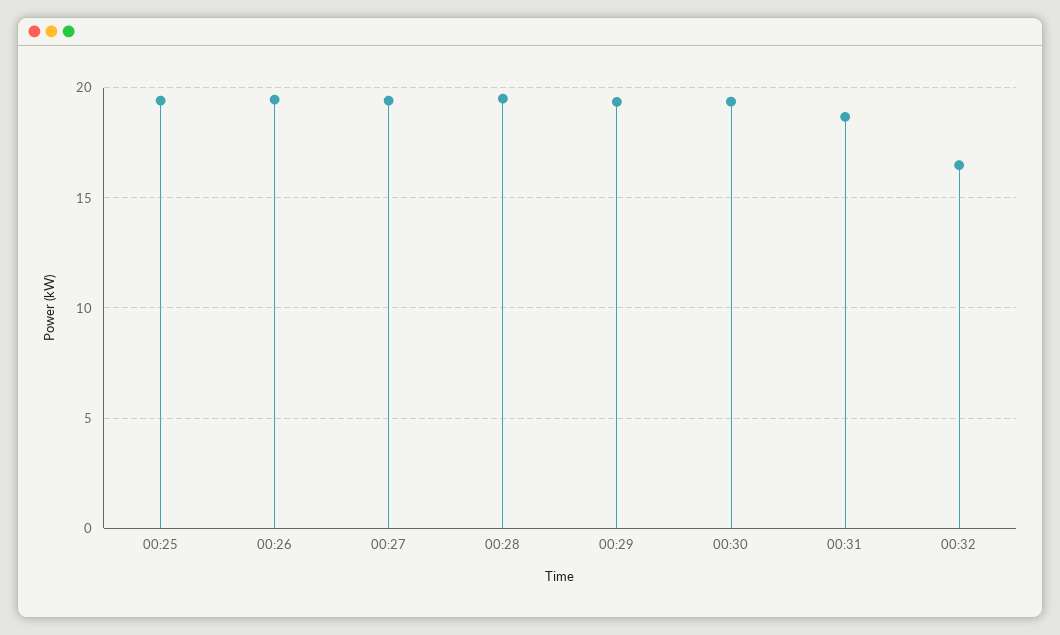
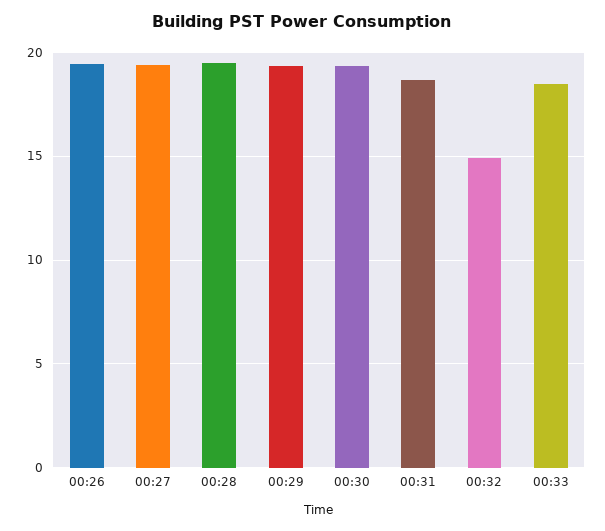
00:25: 19.5 -> none
00:32: 16.5 -> 15
00:33: none -> 18.5

